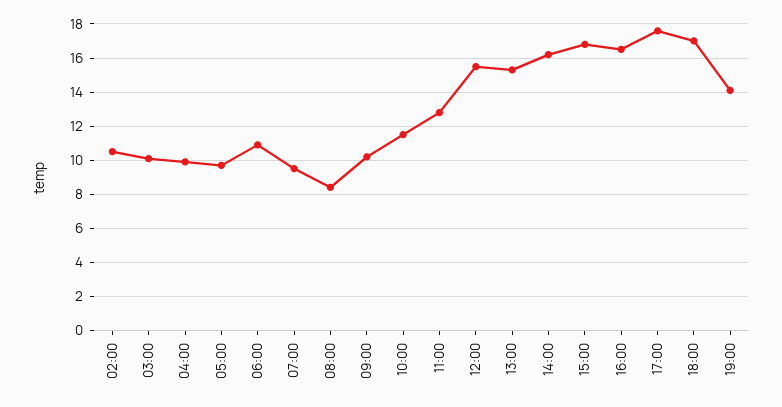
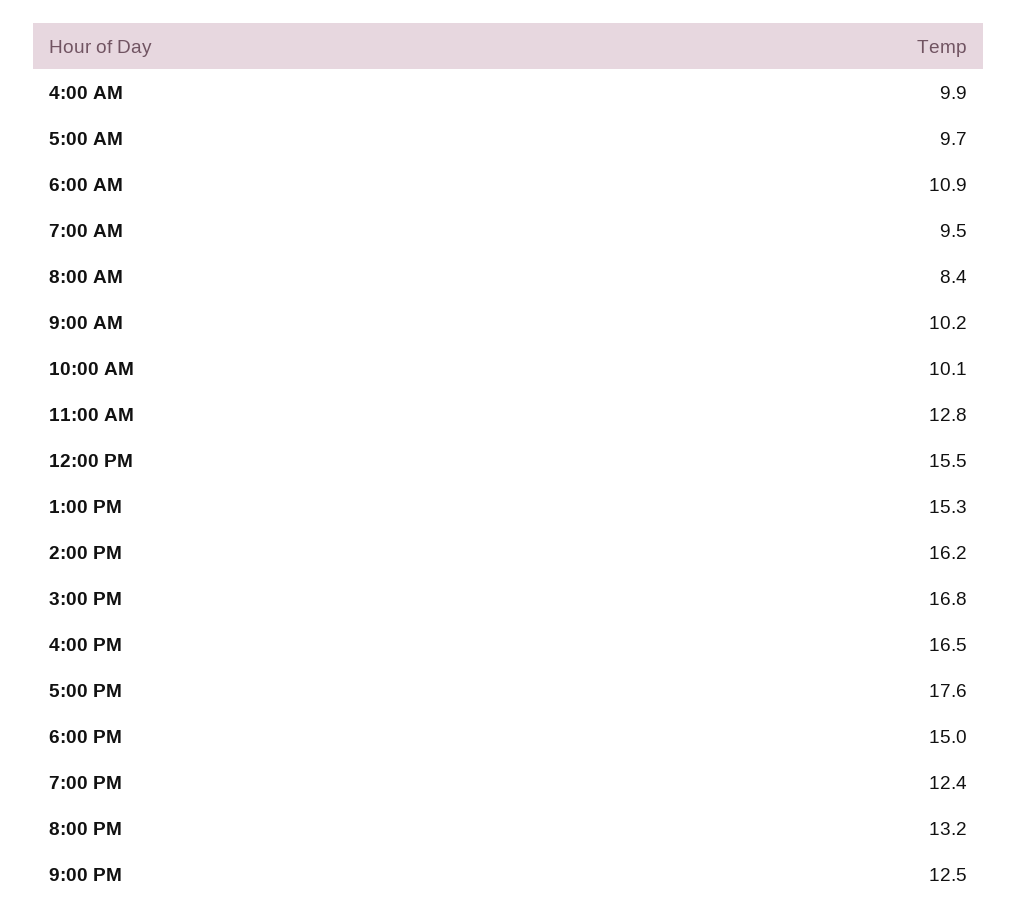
02:00: 10.5 -> none
03:00: 10 -> none
10:00: 11.5 -> 10.1
18:00: 17 -> 15
19:00: 14 -> 12.4
8:00 PM: none -> 13.2
9:00 PM: none -> 12.5

